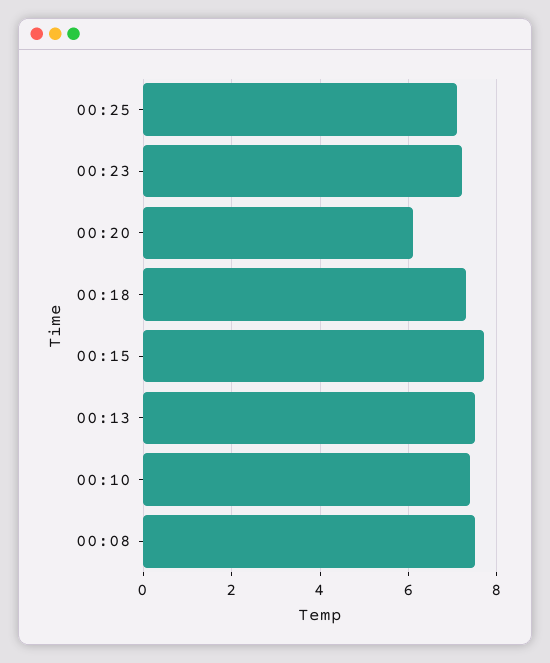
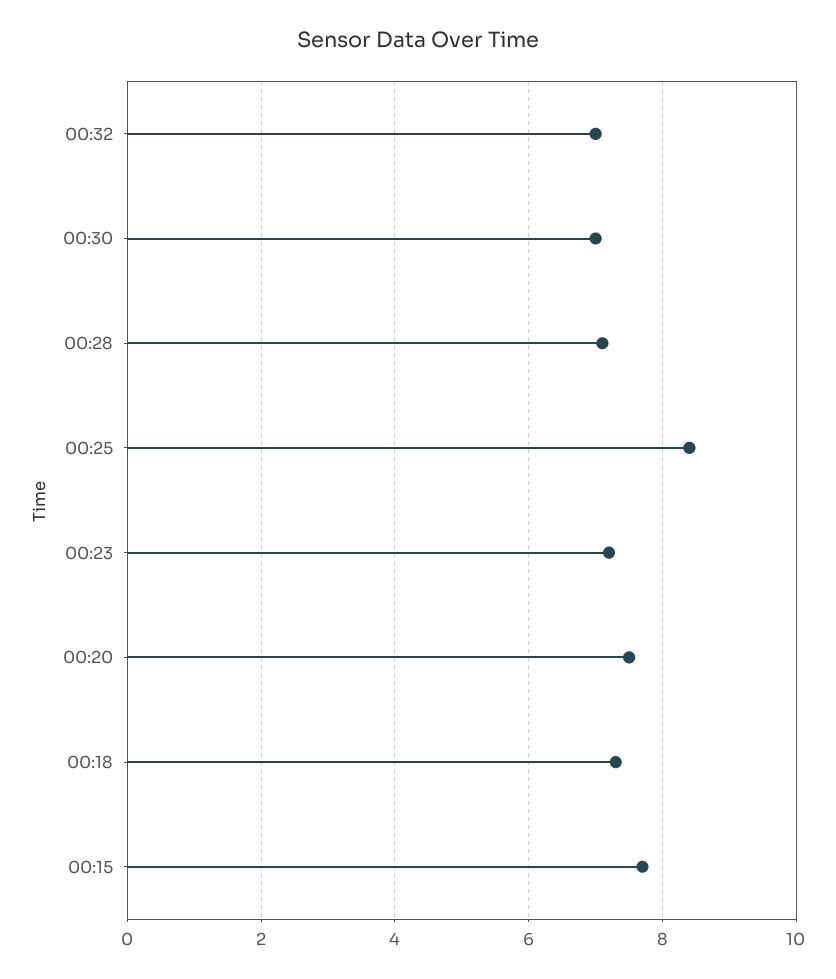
00:25: 7 -> 8.5
00:20: 6 -> 7.5
00:13: 7.5 -> none
00:10: 7.5 -> none
00:08: 7.5 -> none
00:32: none -> 7
00:30: none -> 7
00:28: none -> 7

